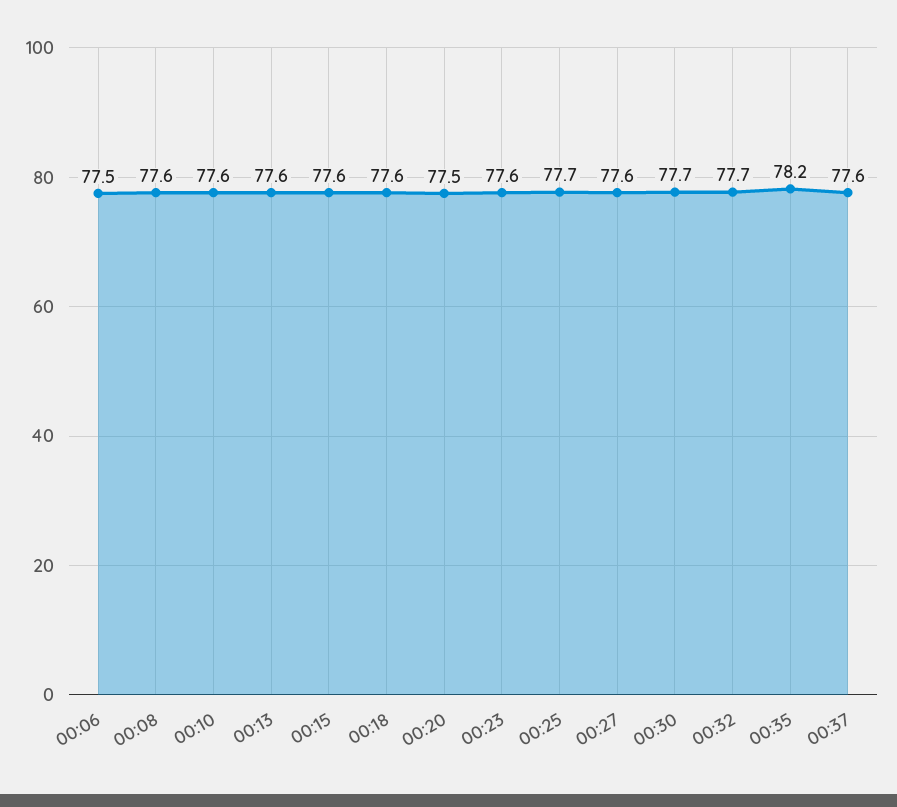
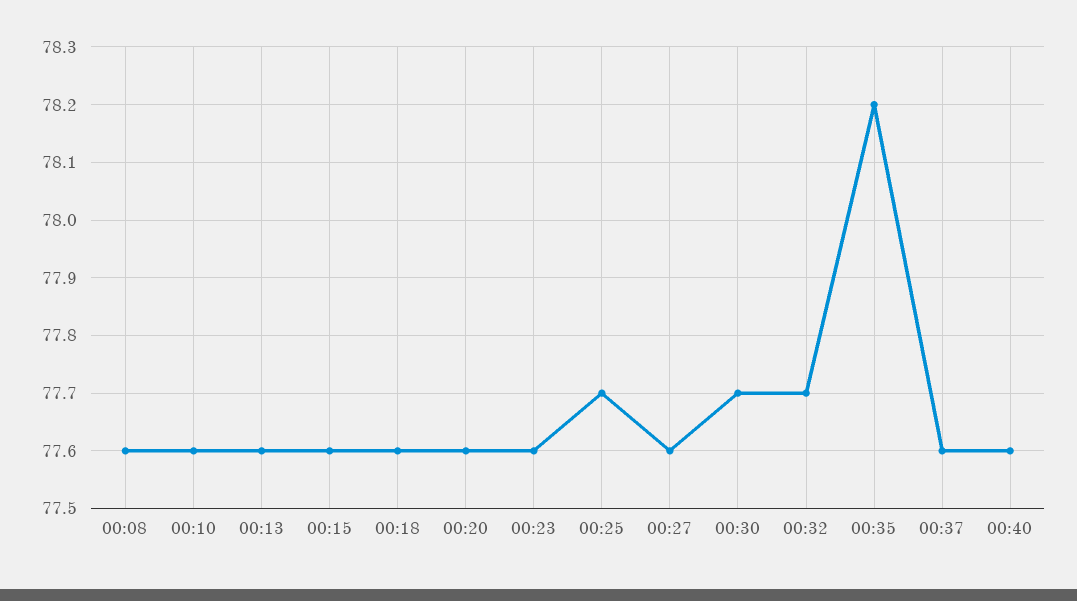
00:06: 77.5 -> none
00:20: 77.5 -> 77.6
00:40: none -> 77.6

